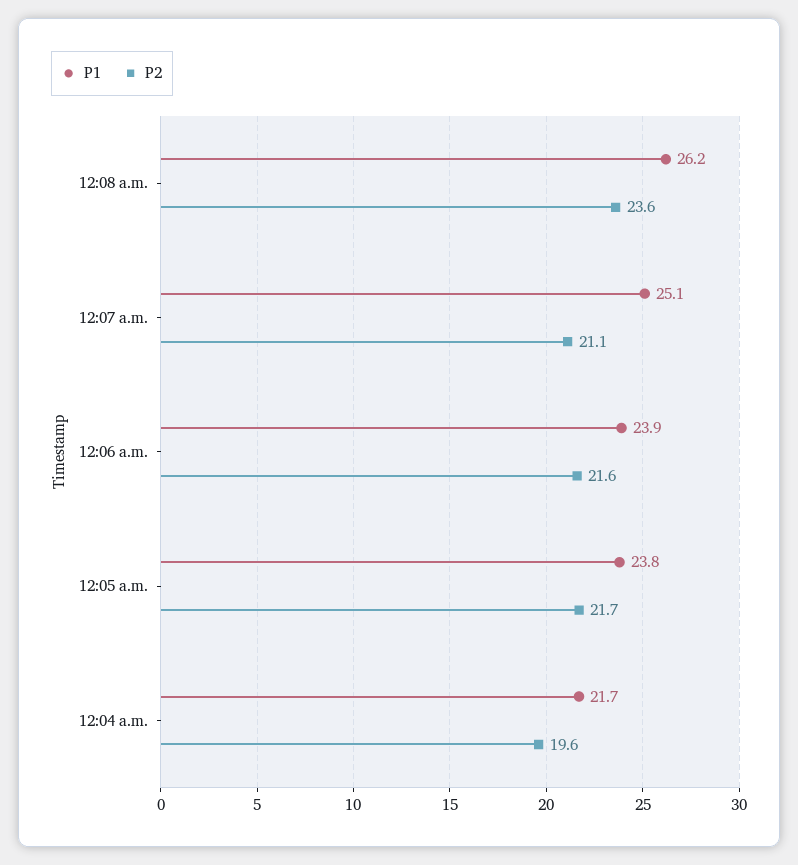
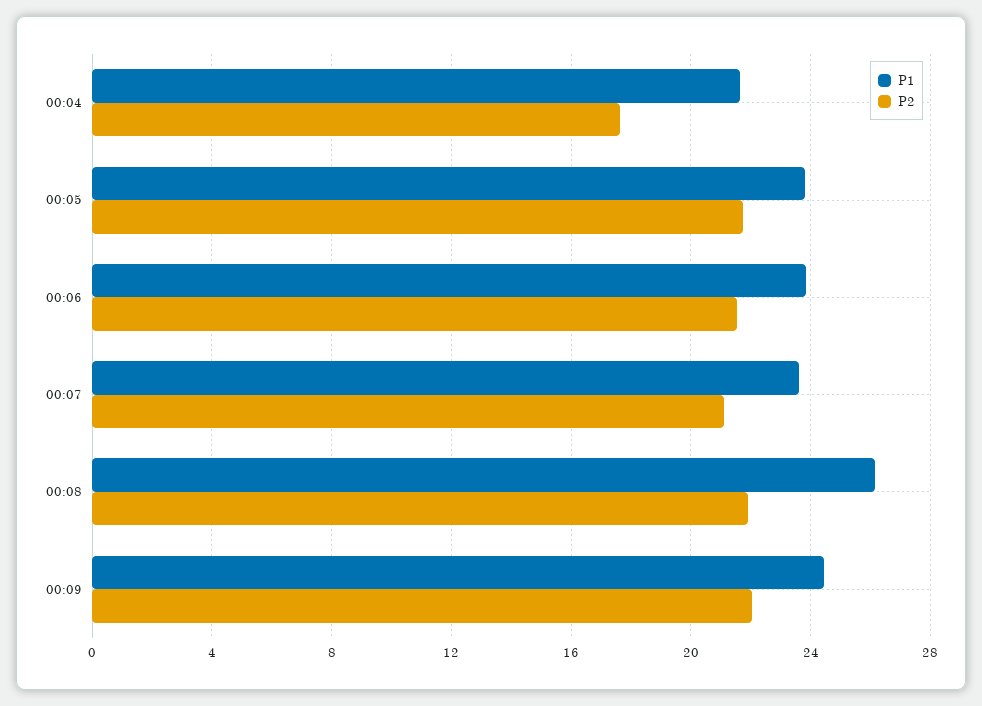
P2, 12:08 a.m.: 23.6 -> 22
P1, 12:07 a.m.: 25.1 -> 23.5
P2, 12:04 a.m.: 19.6 -> 17.5
P1, 00:09: none -> 24.5
P2, 00:09: none -> 22

